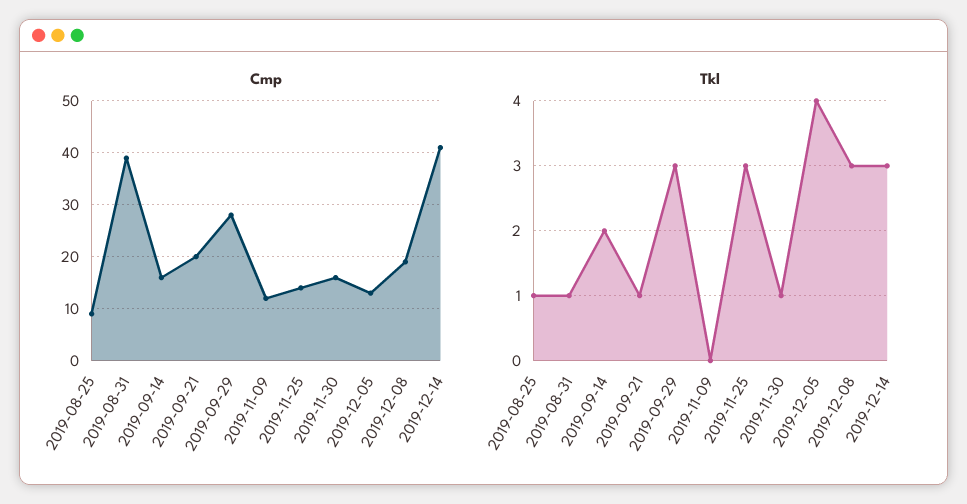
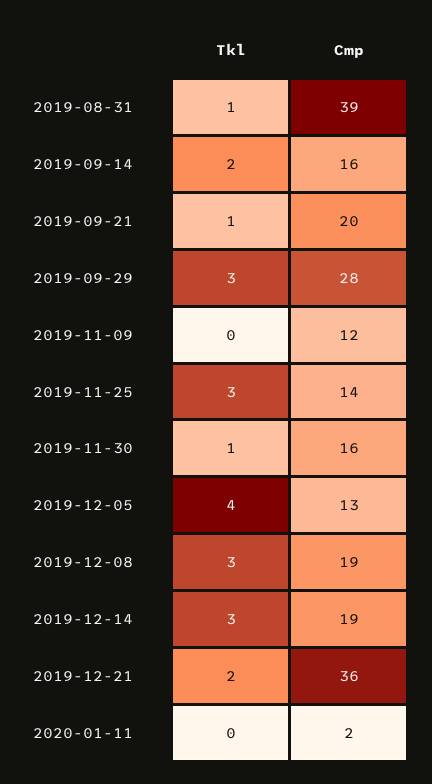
Cmp, 2019-08-25: 10 -> none
Cmp, 2019-12-14: 40 -> 19
Tkl, 2019-08-25: 1 -> none
Tkl, 2019-12-21: none -> 2
Cmp, 2019-12-21: none -> 36
Tkl, 2020-01-11: none -> 0
Cmp, 2020-01-11: none -> 2

